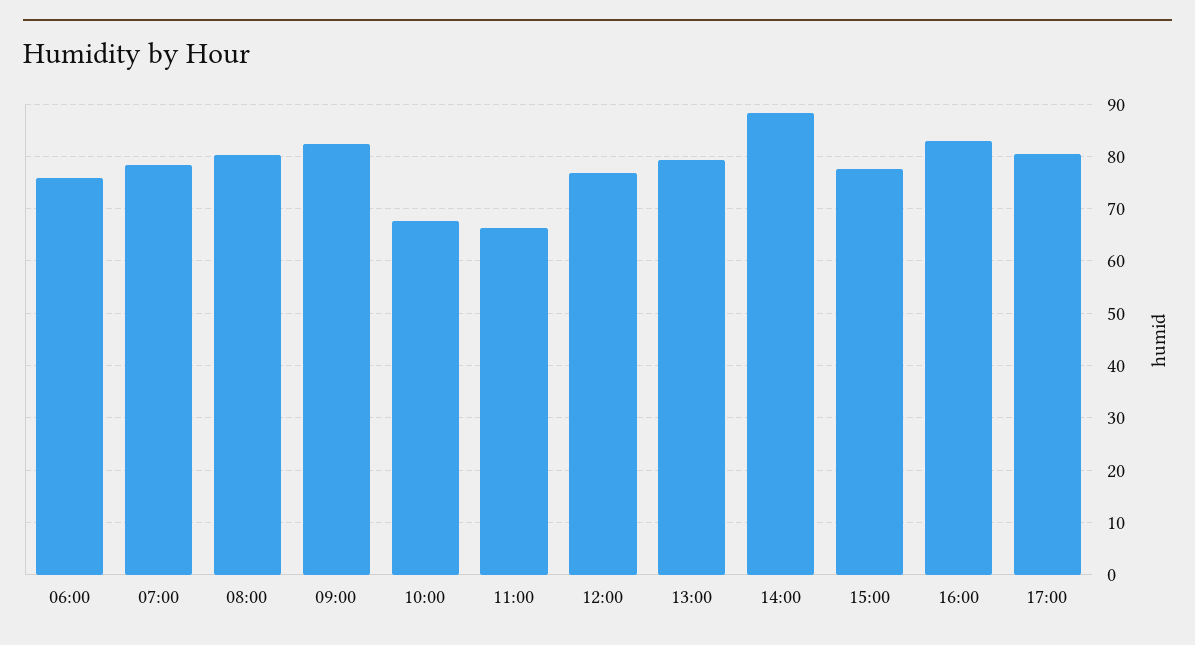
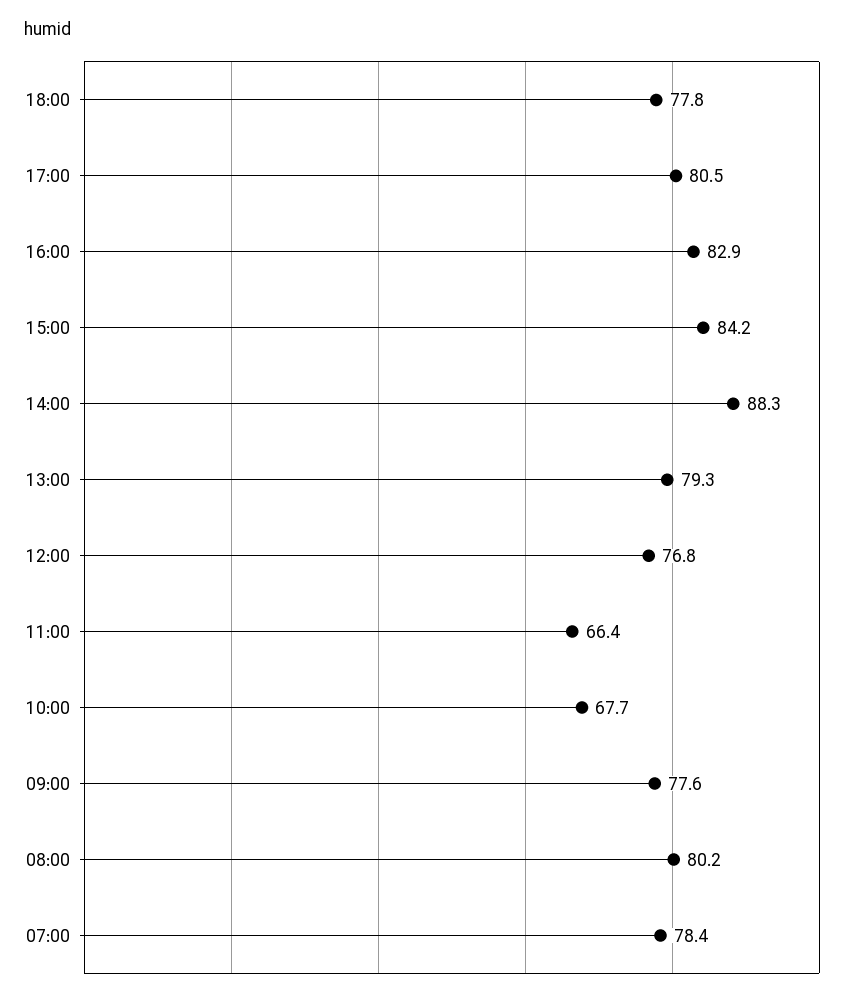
06:00: 76 -> none
09:00: 82 -> 77.6
15:00: 78 -> 84.2
18:00: none -> 77.8

